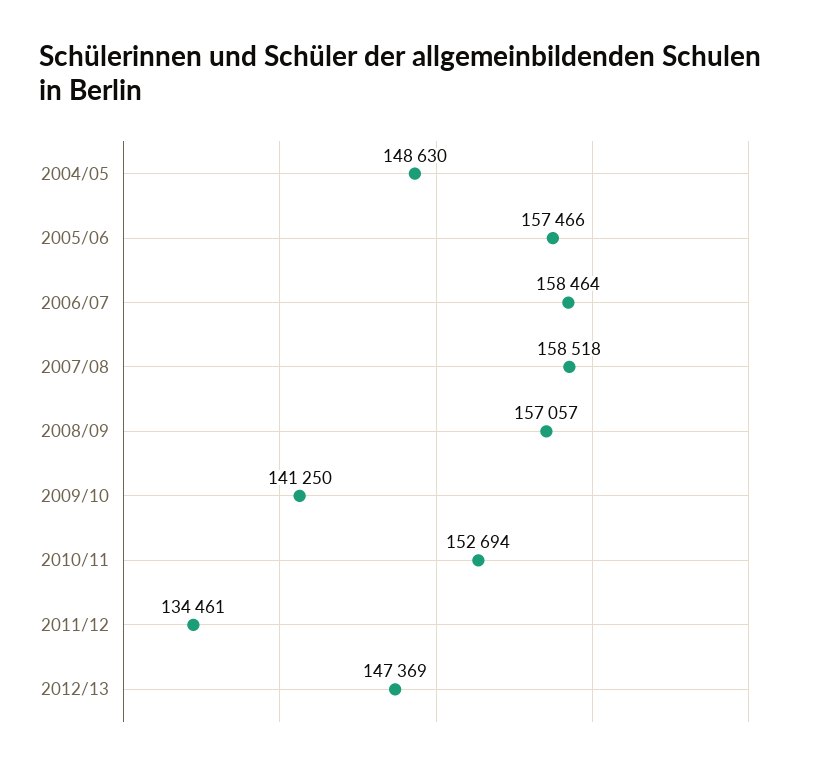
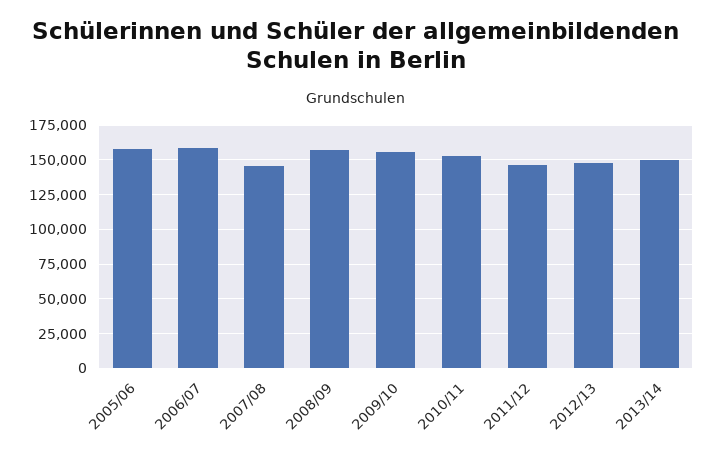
2004/05: 148630 -> none
2007/08: 158518 -> 145000
2009/10: 141250 -> 155000
2011/12: 134461 -> 145000
2013/14: none -> 150000

